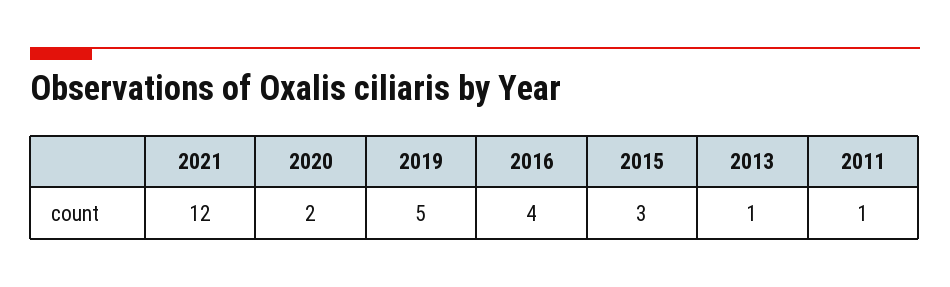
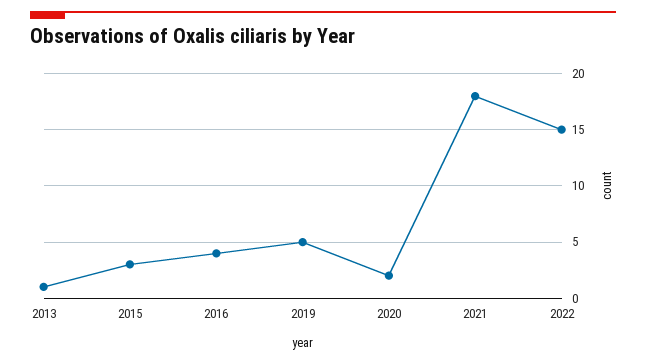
2021: 12 -> 18
2011: 1 -> none
2022: none -> 15

